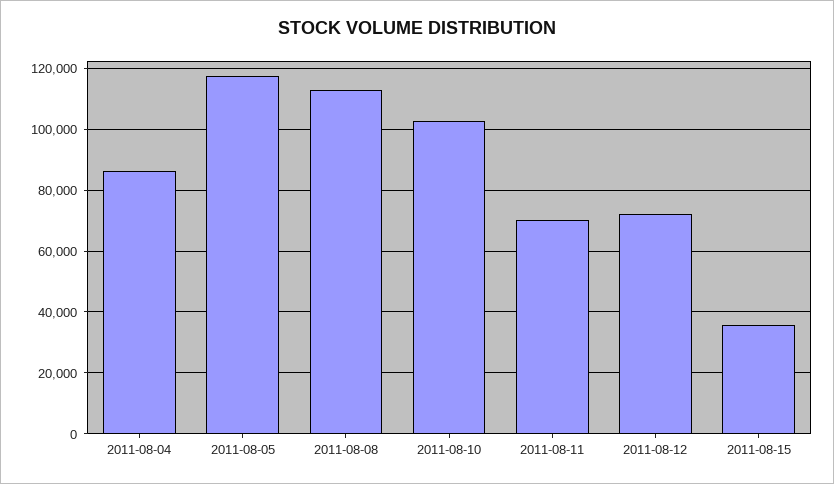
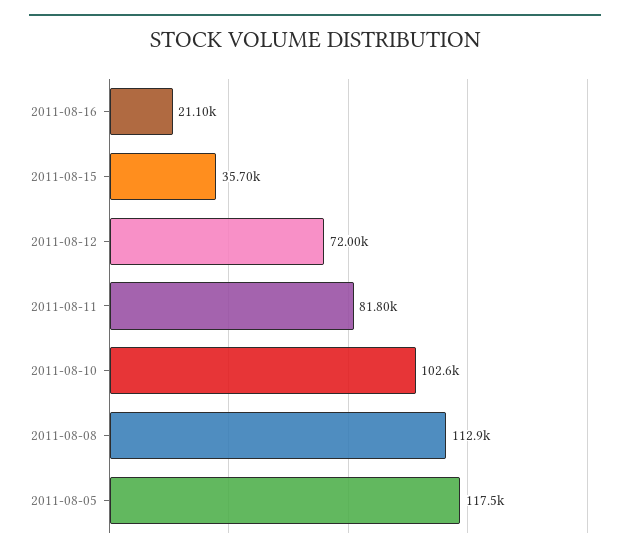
2011-08-04: 86000 -> none
2011-08-11: 70000 -> 81800
2011-08-16: none -> 21100

